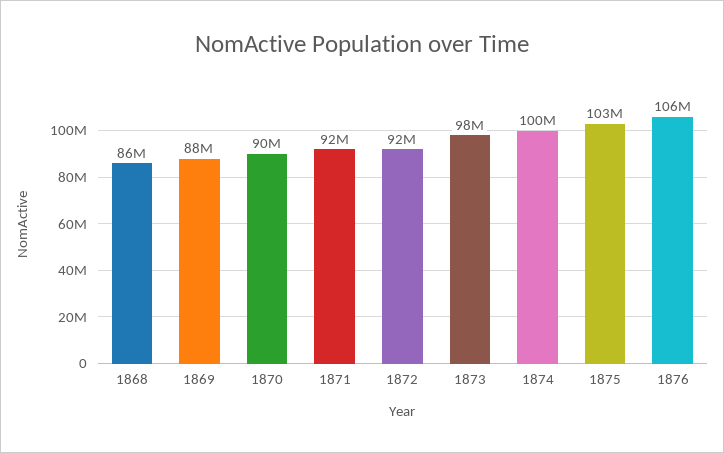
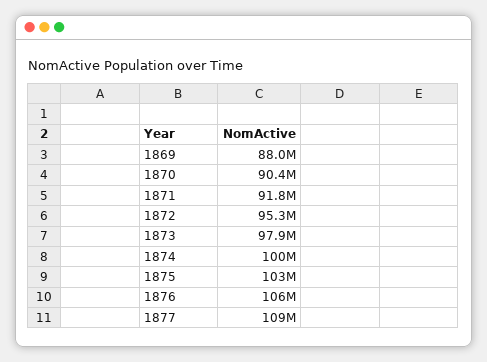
1868: 86000000 -> none
1872: 92000000 -> 95300000
1877: none -> 109000000

